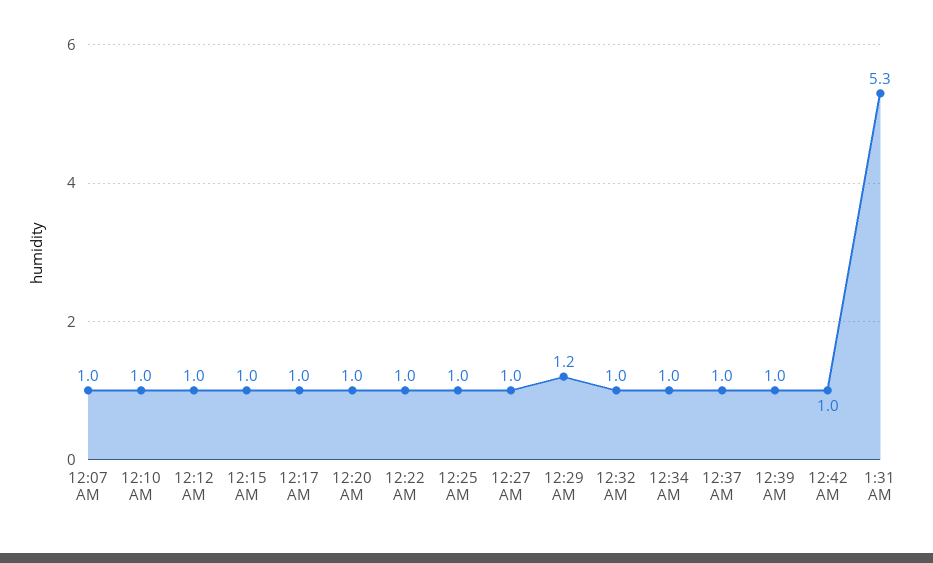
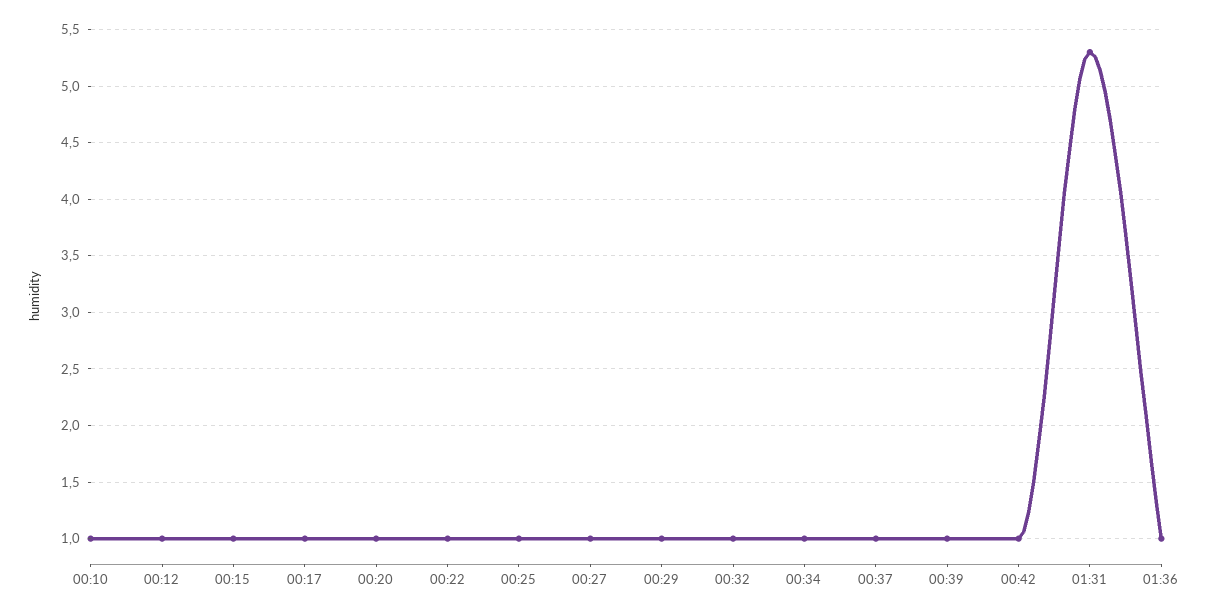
12:07 AM: 1 -> none
12:29 AM: 1.2 -> 1
01:36: none -> 1

